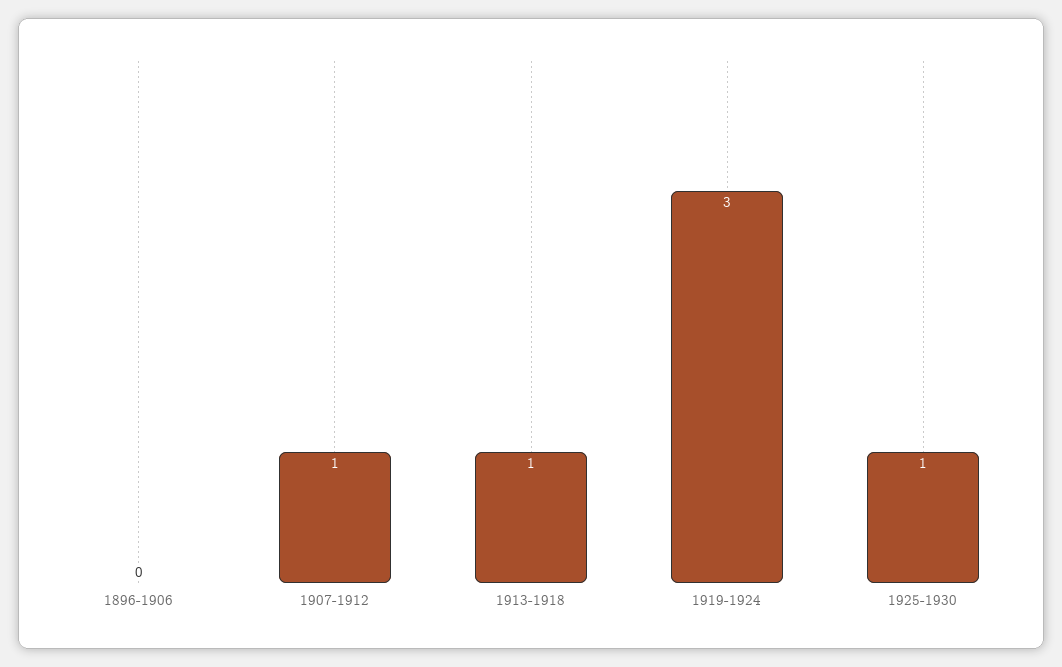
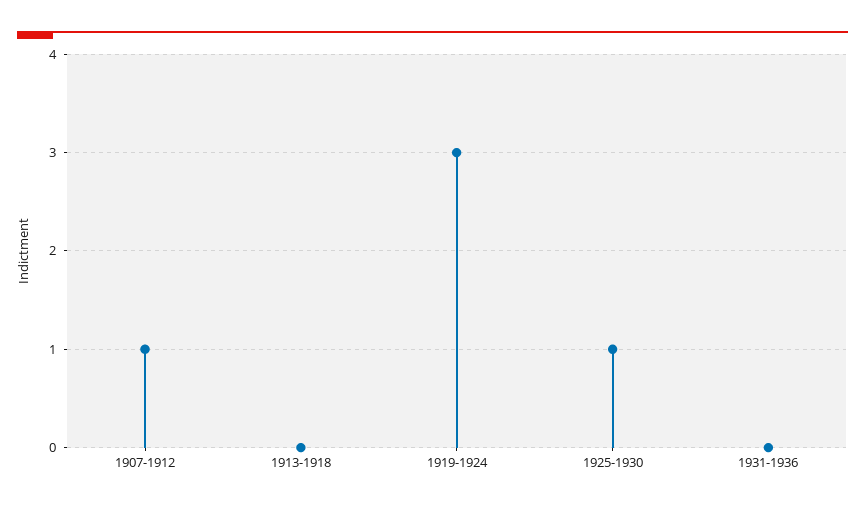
1896-1906: 0 -> none
1913-1918: 1 -> 0
1931-1936: none -> 0

